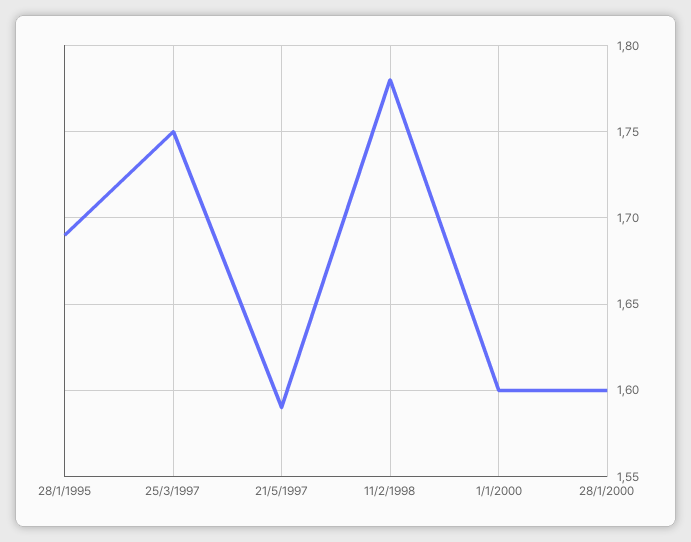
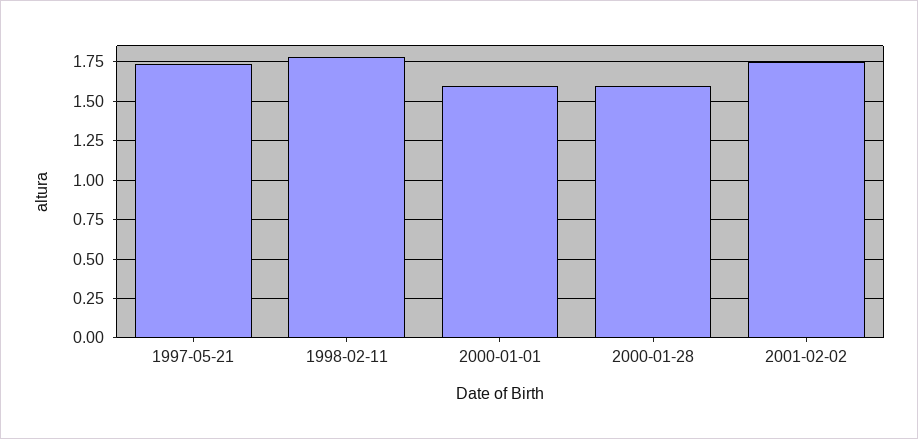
28/1/1995: 1.69 -> none
25/3/1997: 1.75 -> none
21/5/1997: 1.59 -> 1.75
2001-02-02: none -> 1.75

